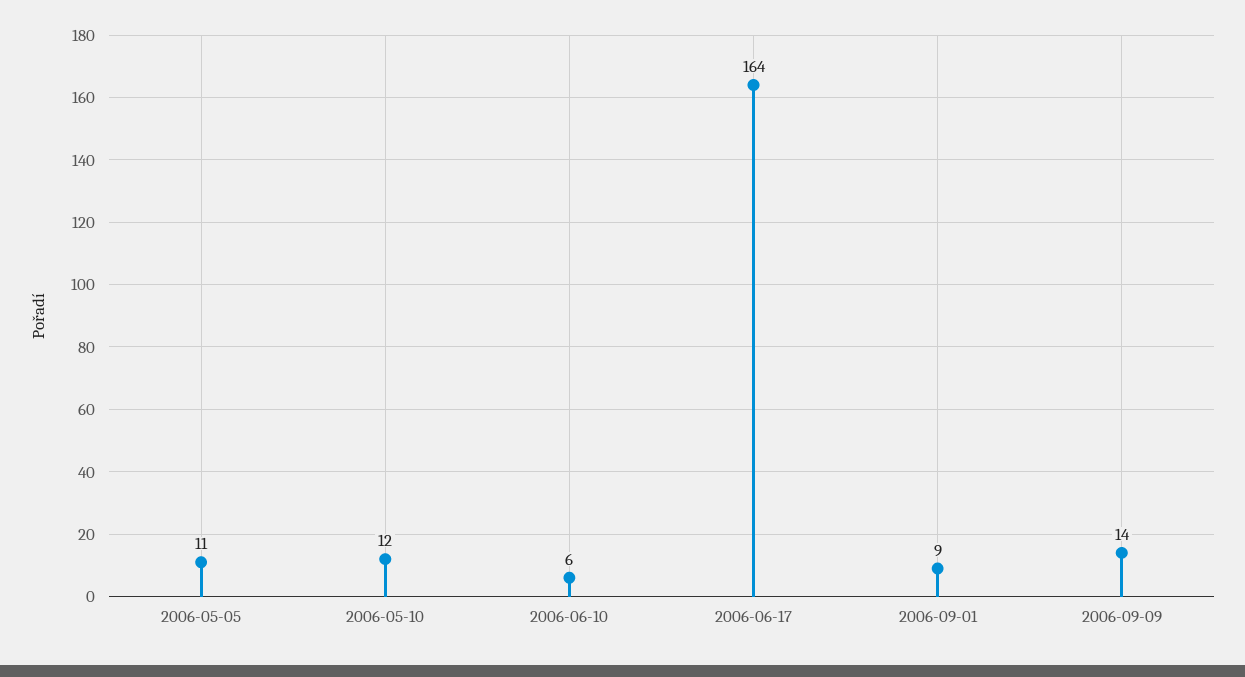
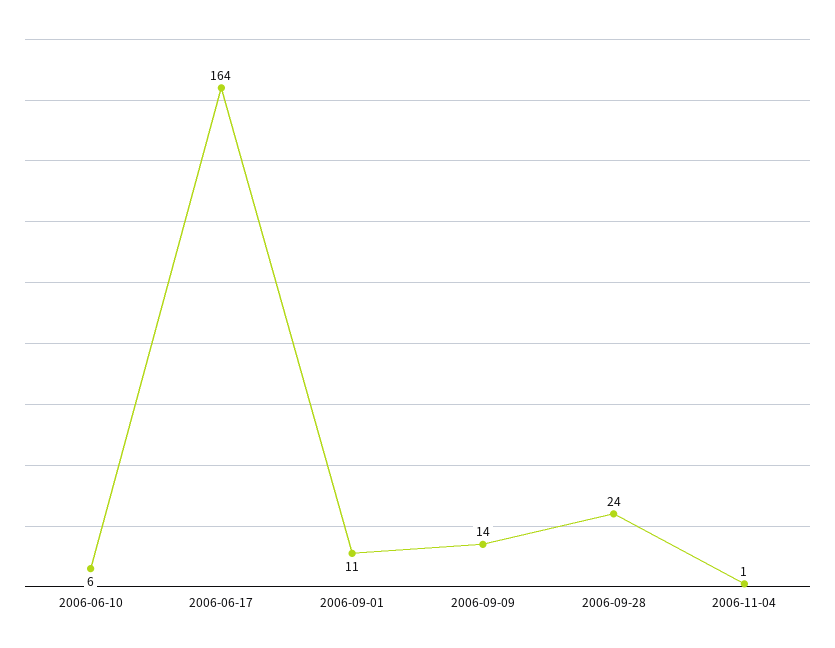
2006-05-05: 11 -> none
2006-05-10: 12 -> none
2006-09-01: 9 -> 11
2006-09-28: none -> 24
2006-11-04: none -> 1

